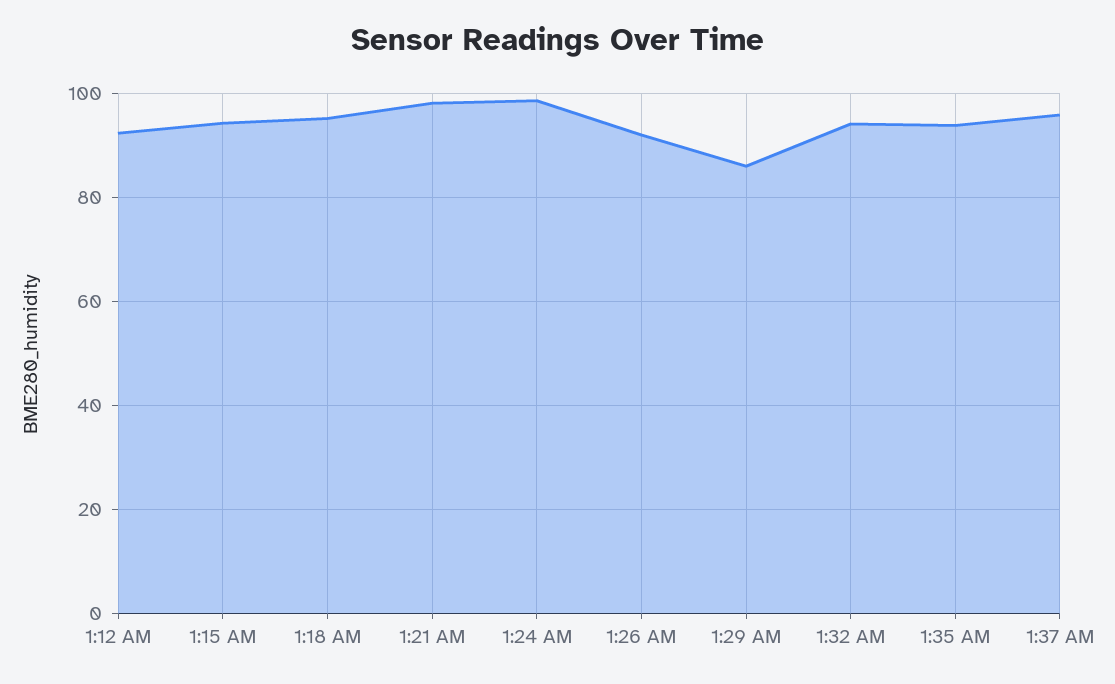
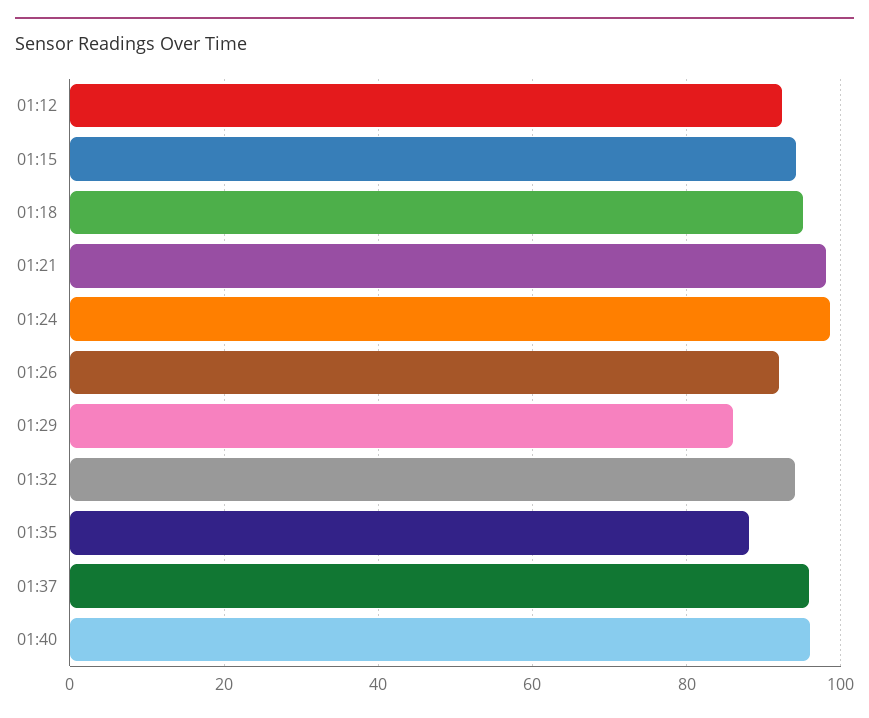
1:35 AM: 94 -> 88
01:40: none -> 96

